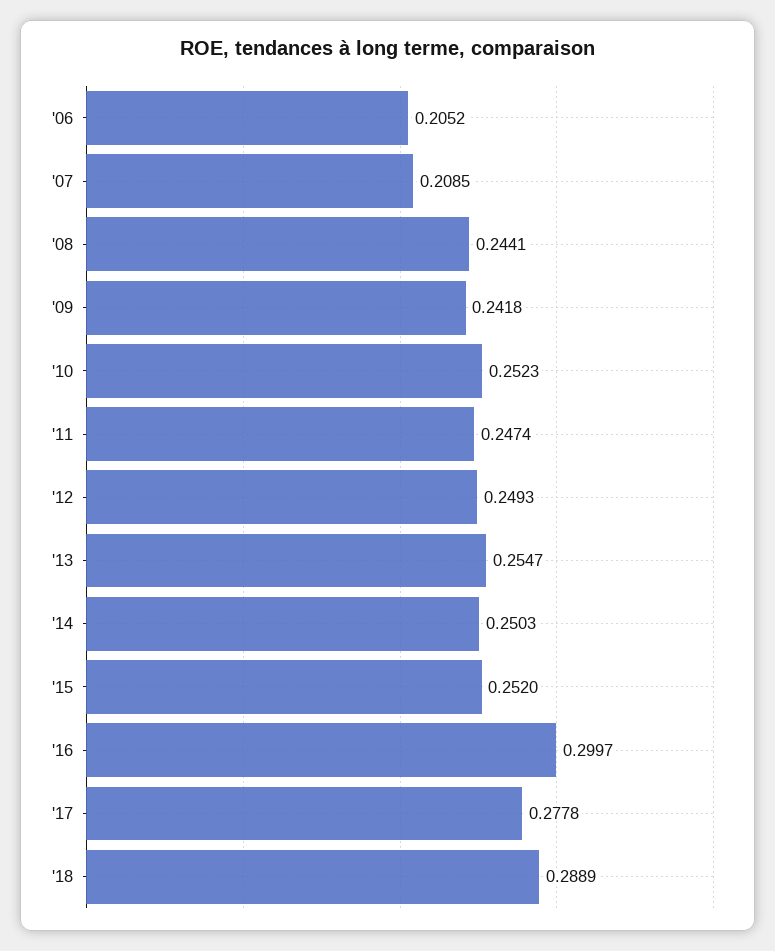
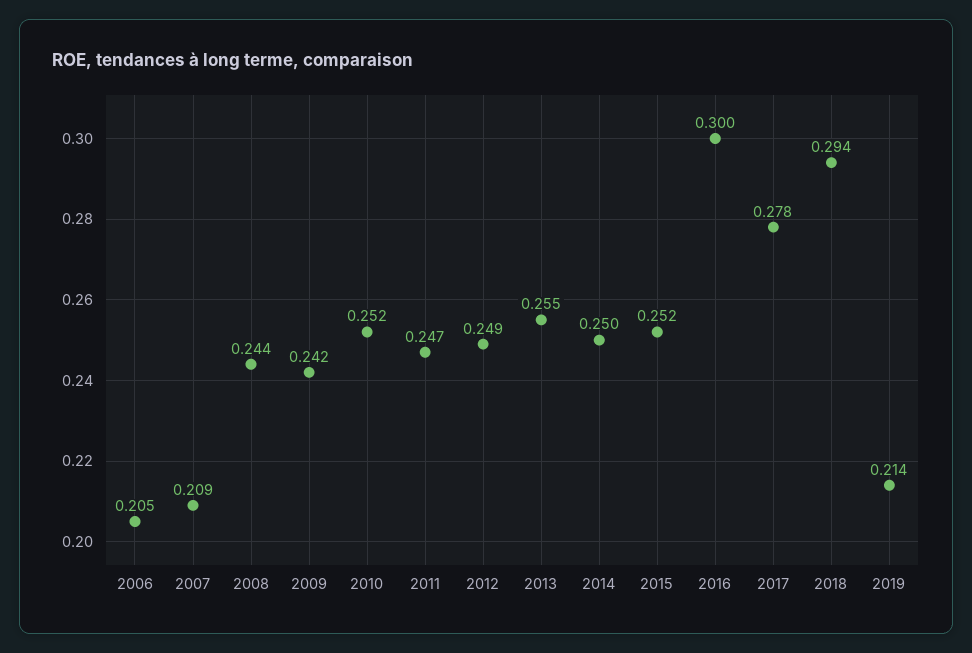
'18: 0.2889 -> 0.294
2019: none -> 0.214

